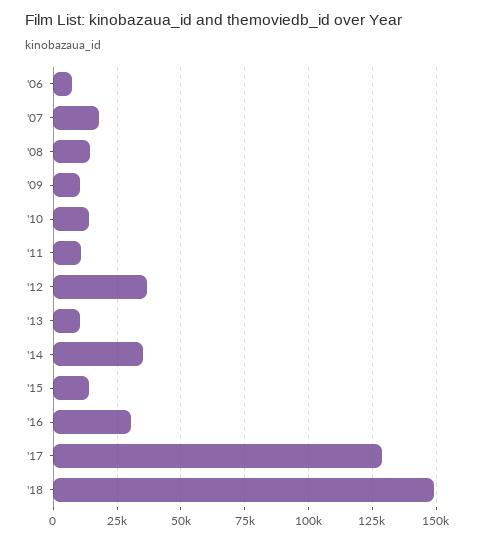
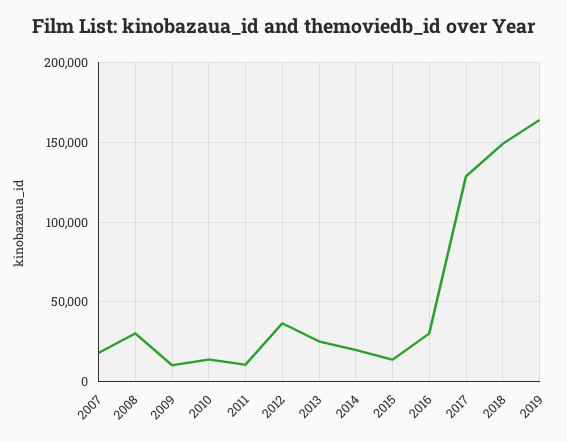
'06: 7500 -> none
'08: 15000 -> 30000
'13: 10000 -> 25000
'14: 35000 -> 20000
2019: none -> 165000

